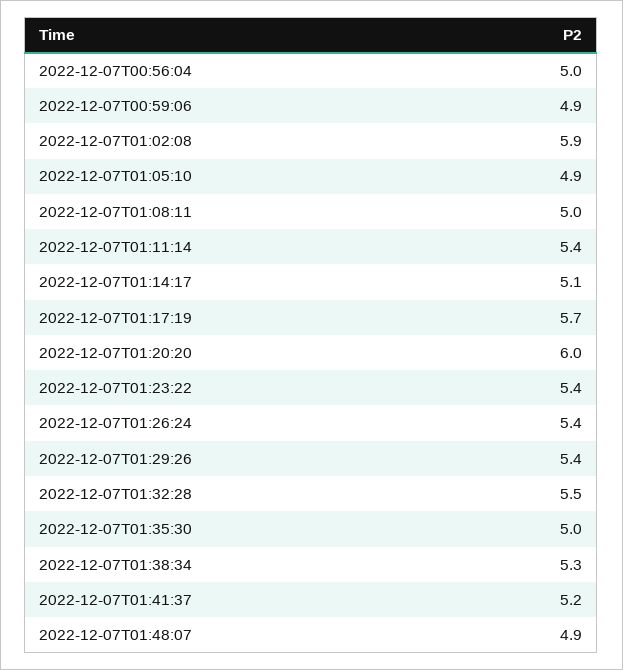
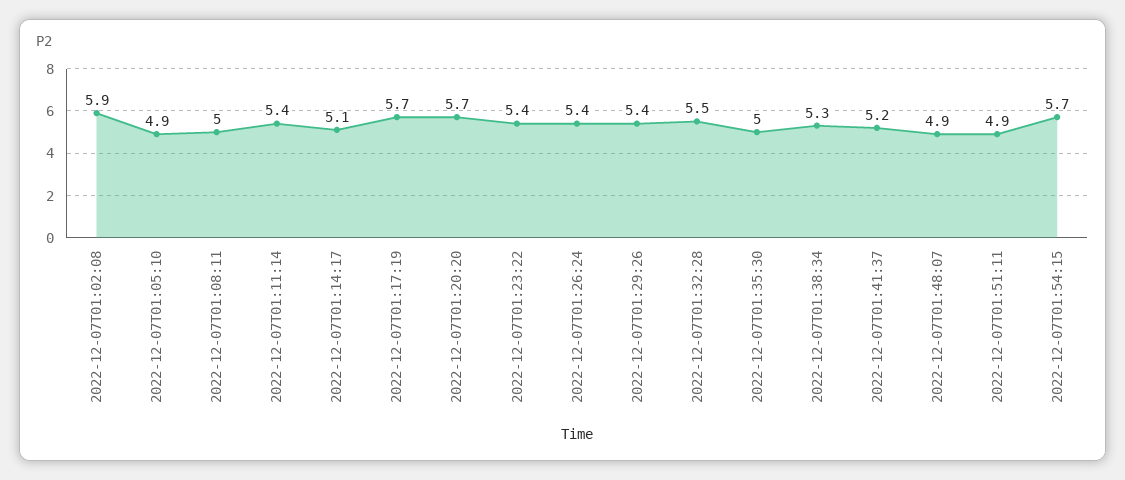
2022-12-07T00:56:04: 5 -> none
2022-12-07T00:59:06: 4.9 -> none
2022-12-07T01:20:20: 6 -> 5.7
2022-12-07T01:51:11: none -> 4.9
2022-12-07T01:54:15: none -> 5.7

